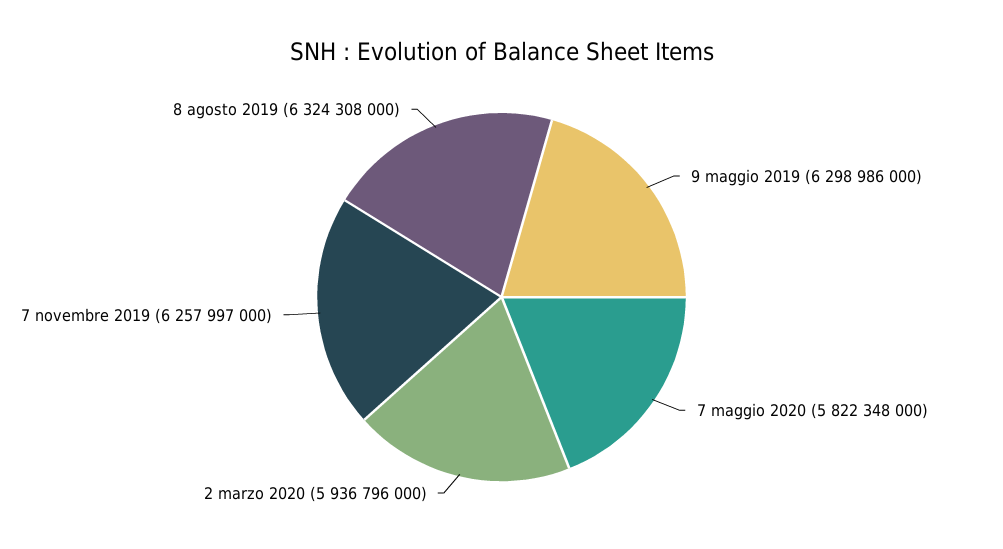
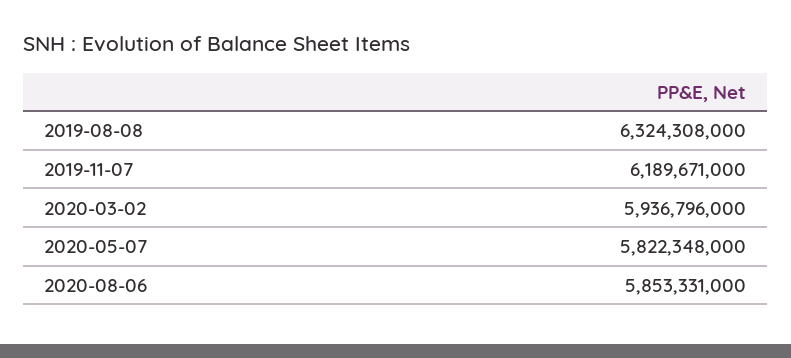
9 maggio 2019: 6298986000 -> none
7 novembre 2019: 6257997000 -> 6189671000
2020-08-06: none -> 5853331000

